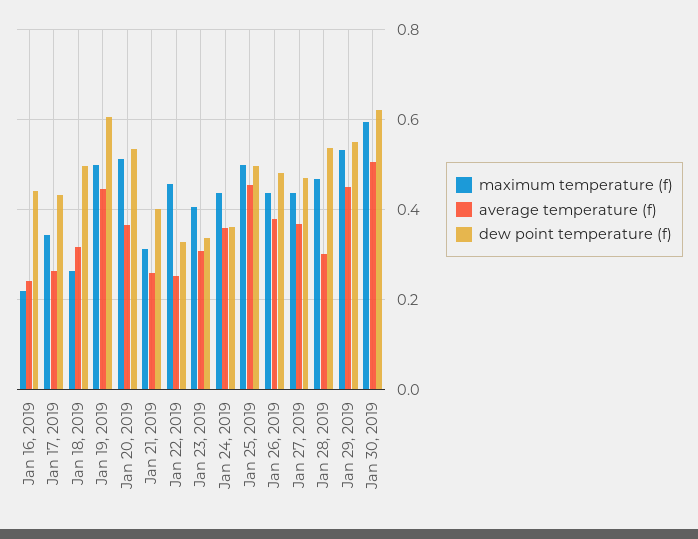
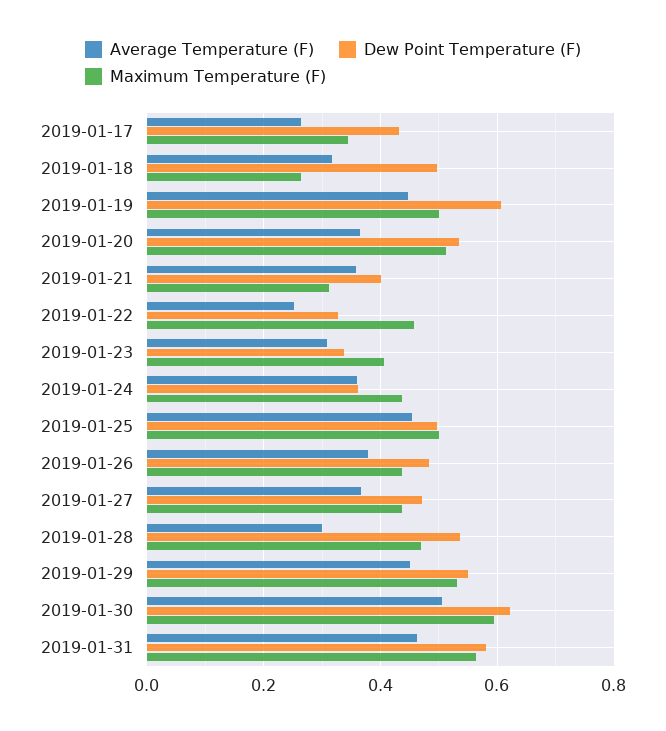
maximum temperature (f), Jan 16, 2019: 0.22 -> none
average temperature (f), Jan 16, 2019: 0.24 -> none
dew point temperature (f), Jan 16, 2019: 0.44 -> none
average temperature (f), Jan 21, 2019: 0.26 -> 0.36
average temperature (f), 2019-01-31: none -> 0.46
dew point temperature (f), 2019-01-31: none -> 0.58
maximum temperature (f), 2019-01-31: none -> 0.56

